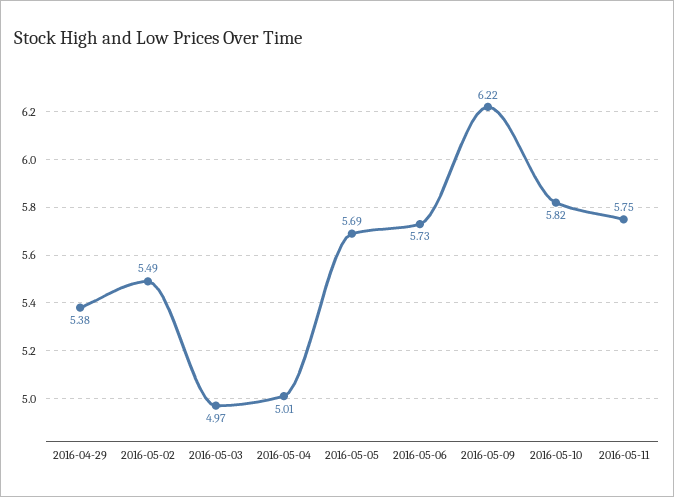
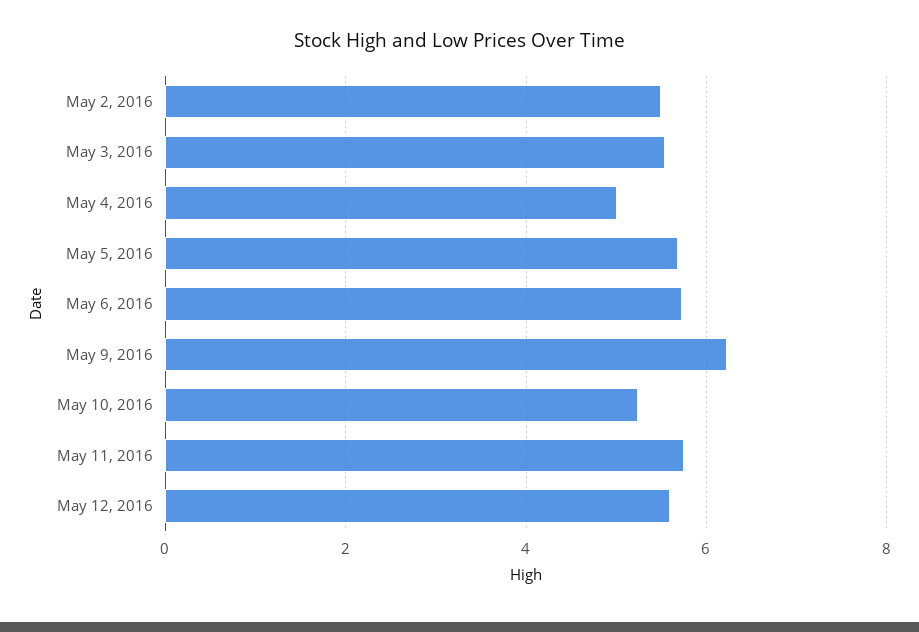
2016-04-29: 5.38 -> none
2016-05-03: 4.97 -> 5.6
2016-05-10: 5.82 -> 5.2
May 12, 2016: none -> 5.6

